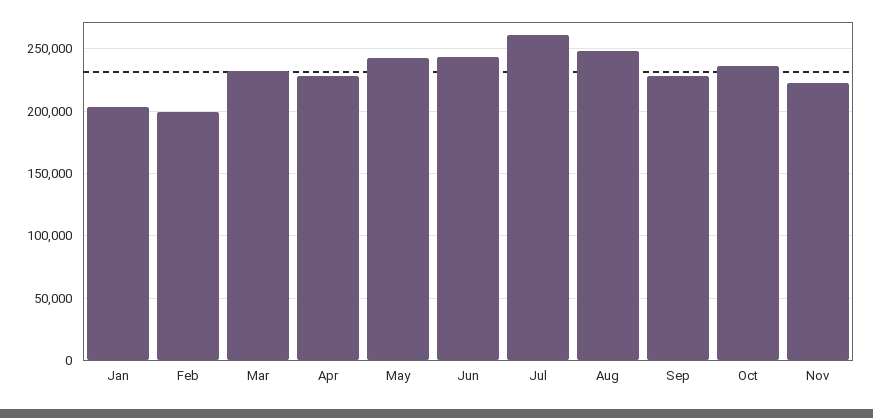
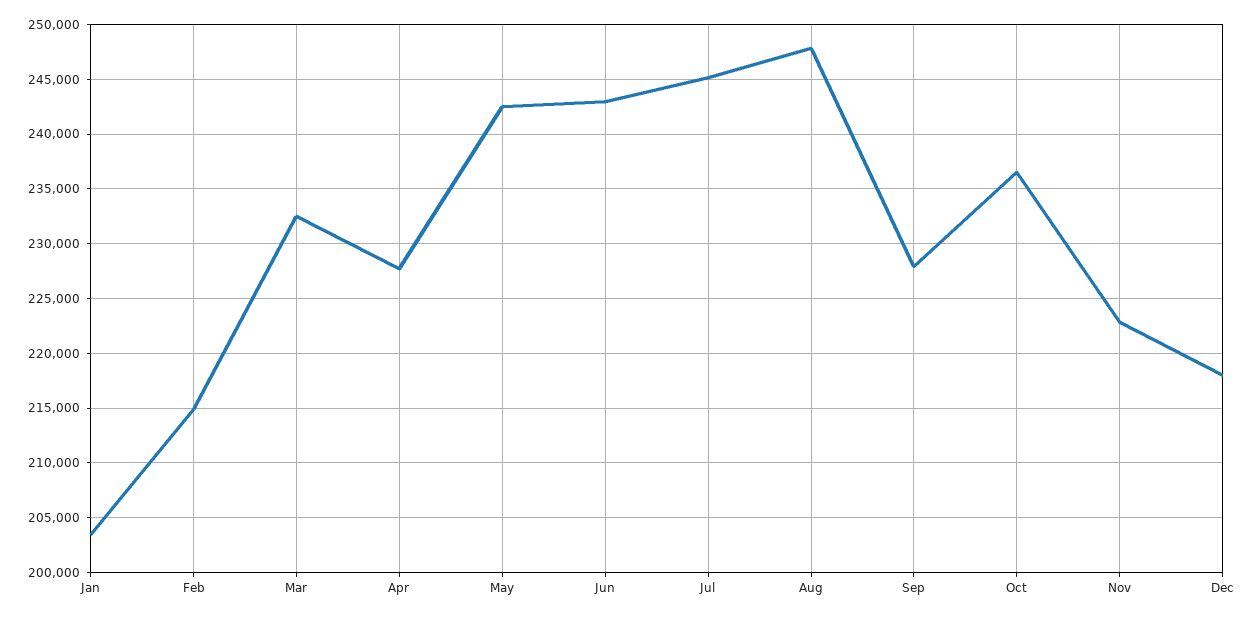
Feb: 200000 -> 215000
Jul: 260000 -> 245000
Dec: none -> 218000

